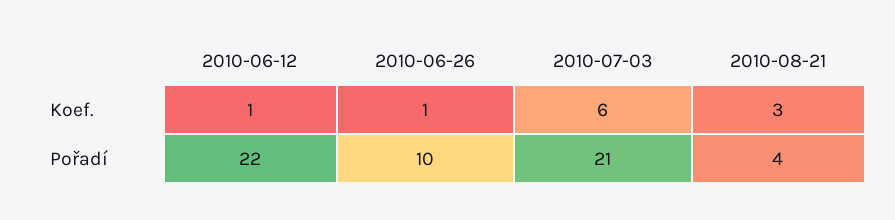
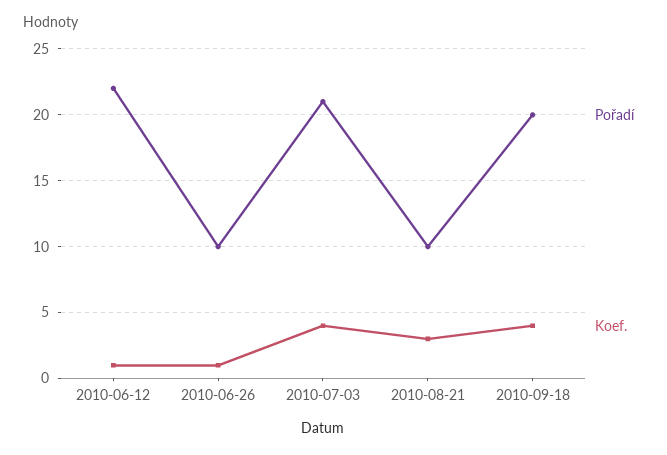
Koef., 2010-07-03: 6 -> 4
Pořadí, 2010-08-21: 4 -> 10
Pořadí, 2010-09-18: none -> 20
Koef., 2010-09-18: none -> 4

